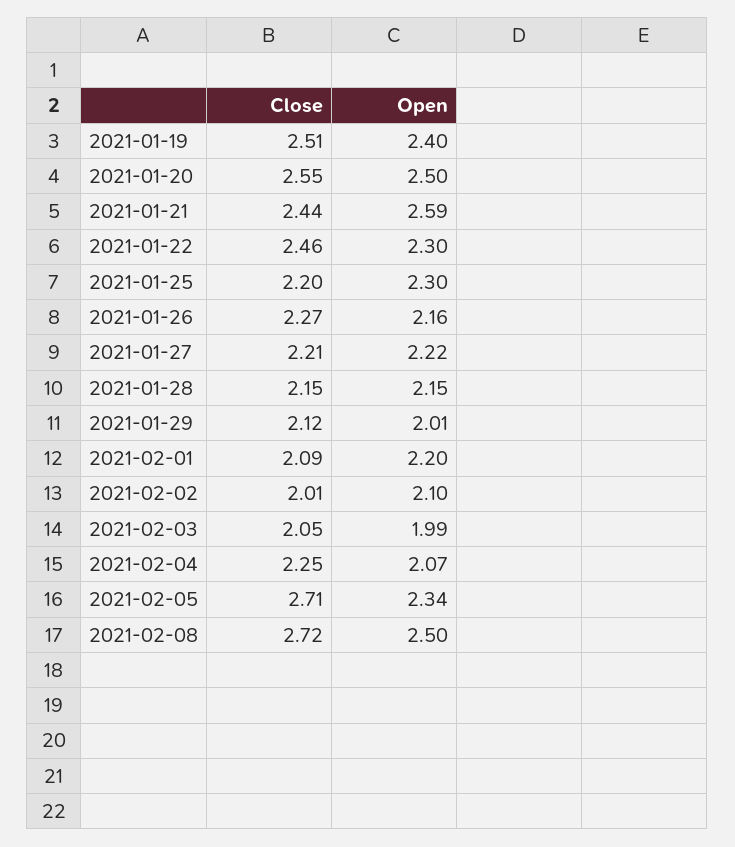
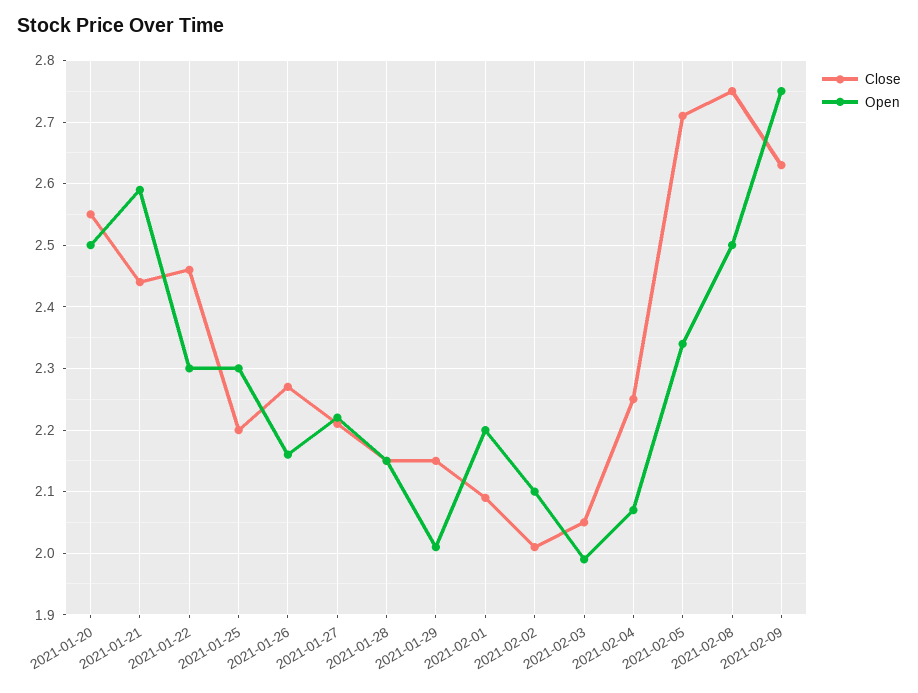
Close, 2021-01-19: 2.51 -> none
Open, 2021-01-19: 2.4 -> none
Close, 2021-01-29: 2.12 -> 2.15
Close, 2021-02-08: 2.72 -> 2.75
Close, 2021-02-09: none -> 2.63
Open, 2021-02-09: none -> 2.75

